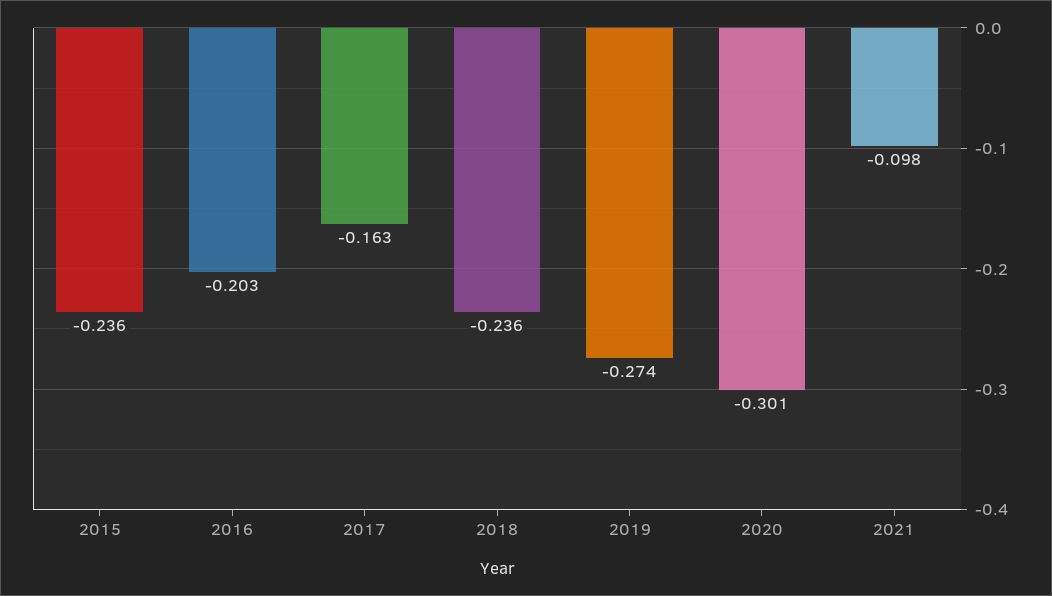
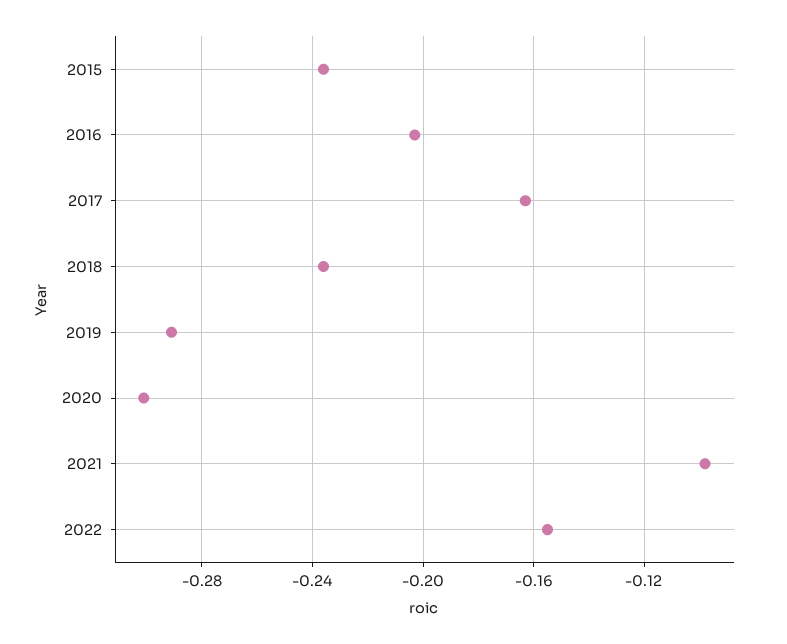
2019: -0.274 -> -0.29
2022: none -> -0.155

